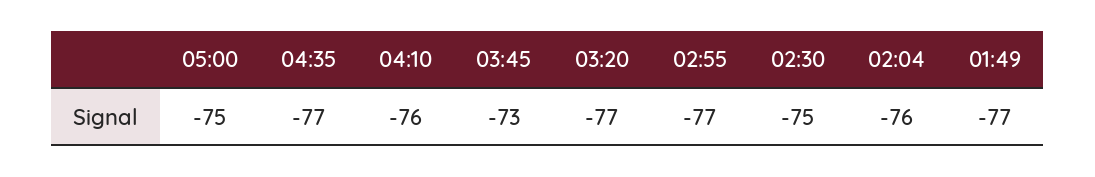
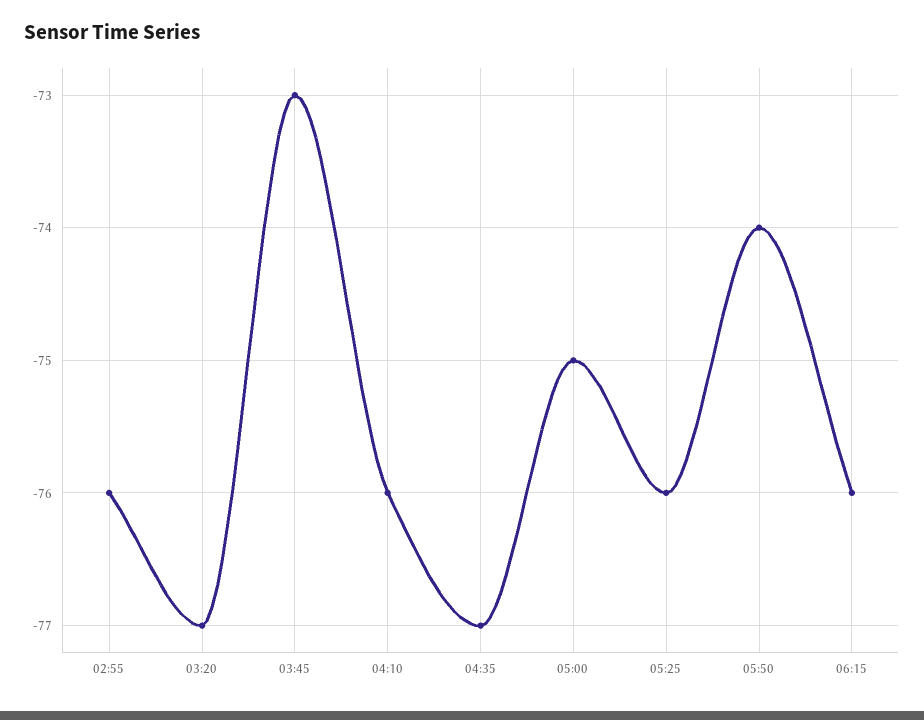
02:55: -77 -> -76
02:30: -75 -> none
02:04: -76 -> none
01:49: -77 -> none
05:25: none -> -76
05:50: none -> -74
06:15: none -> -76

